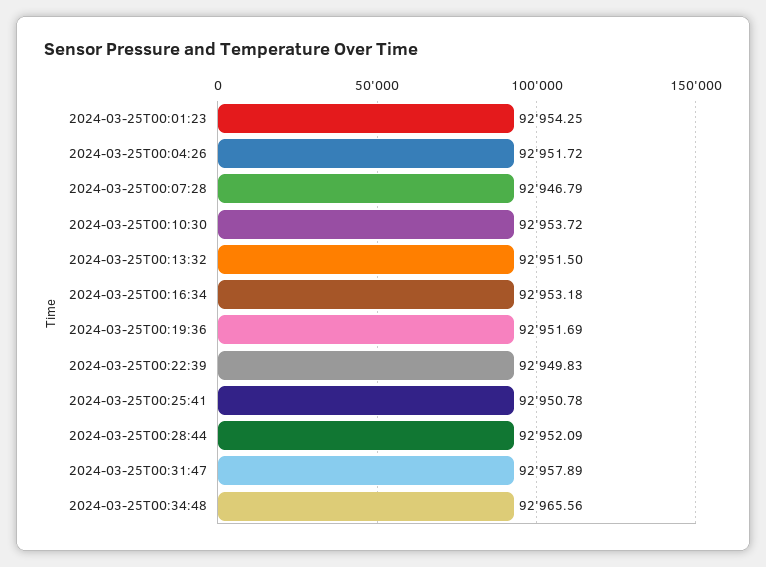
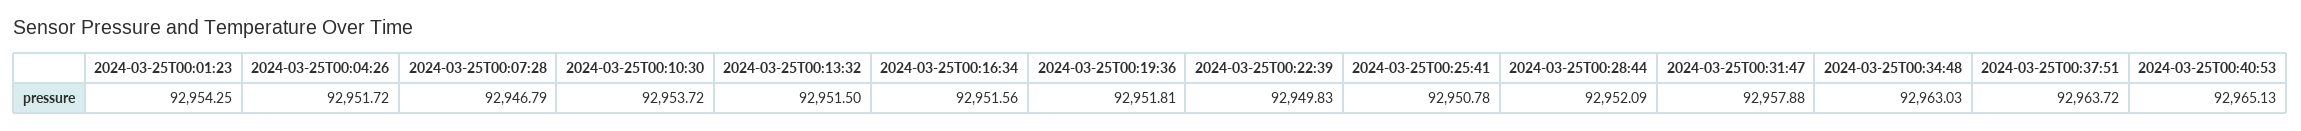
2024-03-25T00:16:34: 92953.18 -> 92951.56
2024-03-25T00:19:36: 92951.69 -> 92951.81
2024-03-25T00:31:47: 92957.89 -> 92957.88
2024-03-25T00:34:48: 92965.56 -> 92963.03
2024-03-25T00:37:51: none -> 92963.72
2024-03-25T00:40:53: none -> 92965.13

